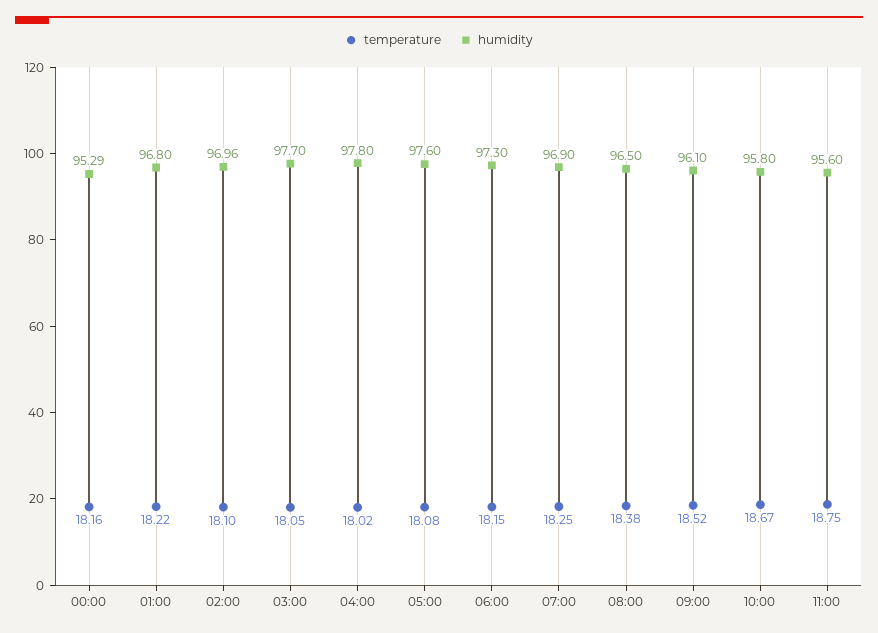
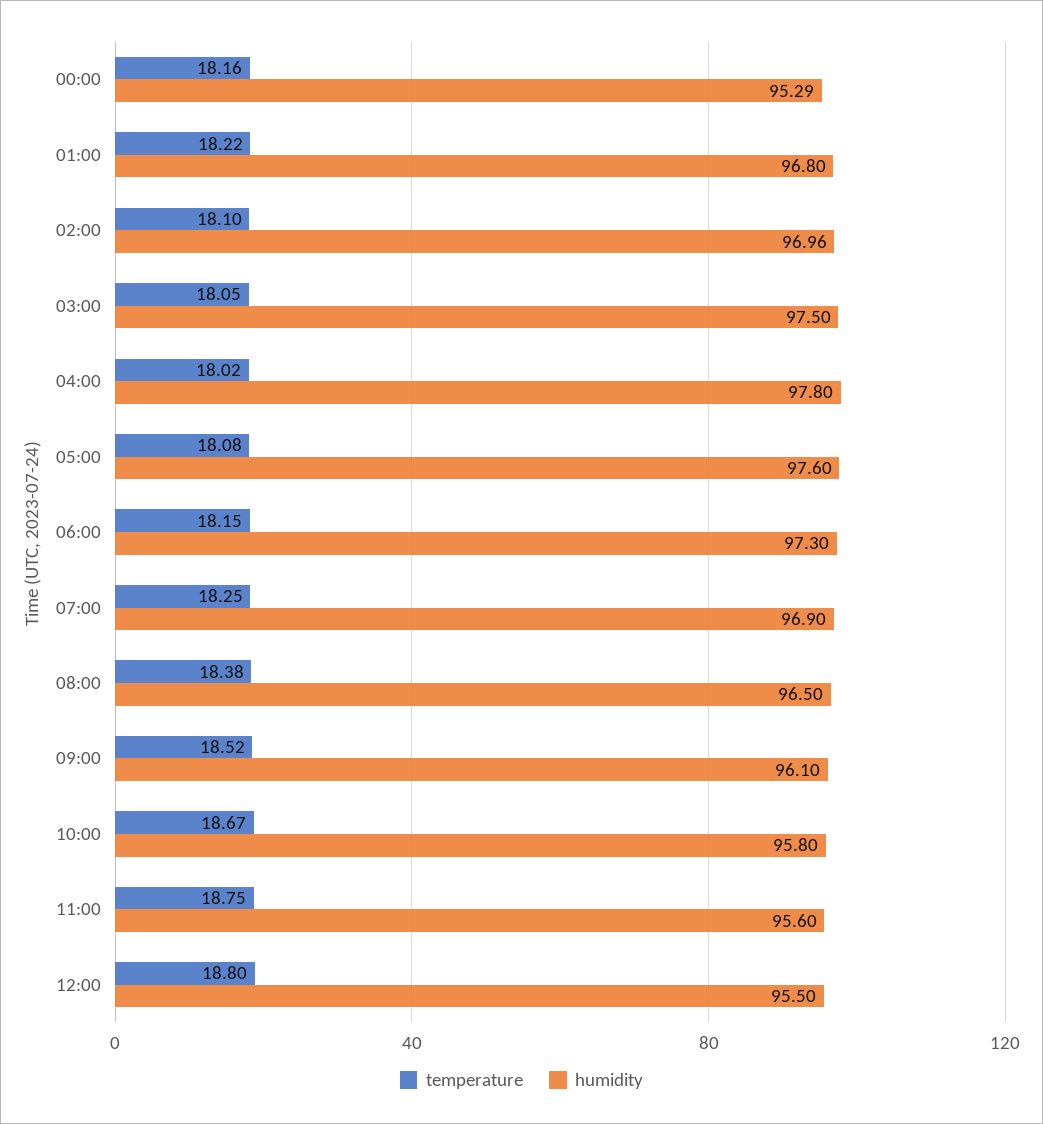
humidity, 03:00: 97.7 -> 97.5
temperature, 12:00: none -> 18.8
humidity, 12:00: none -> 95.5

